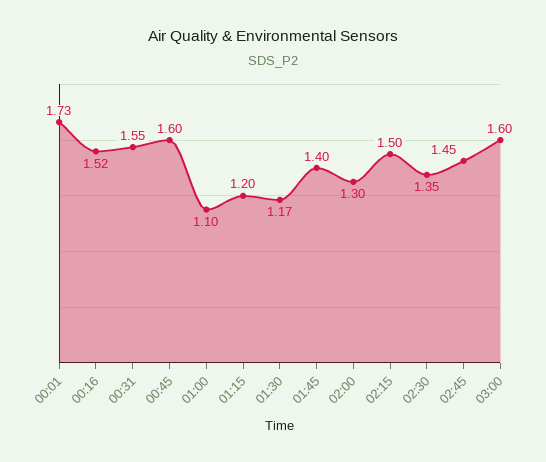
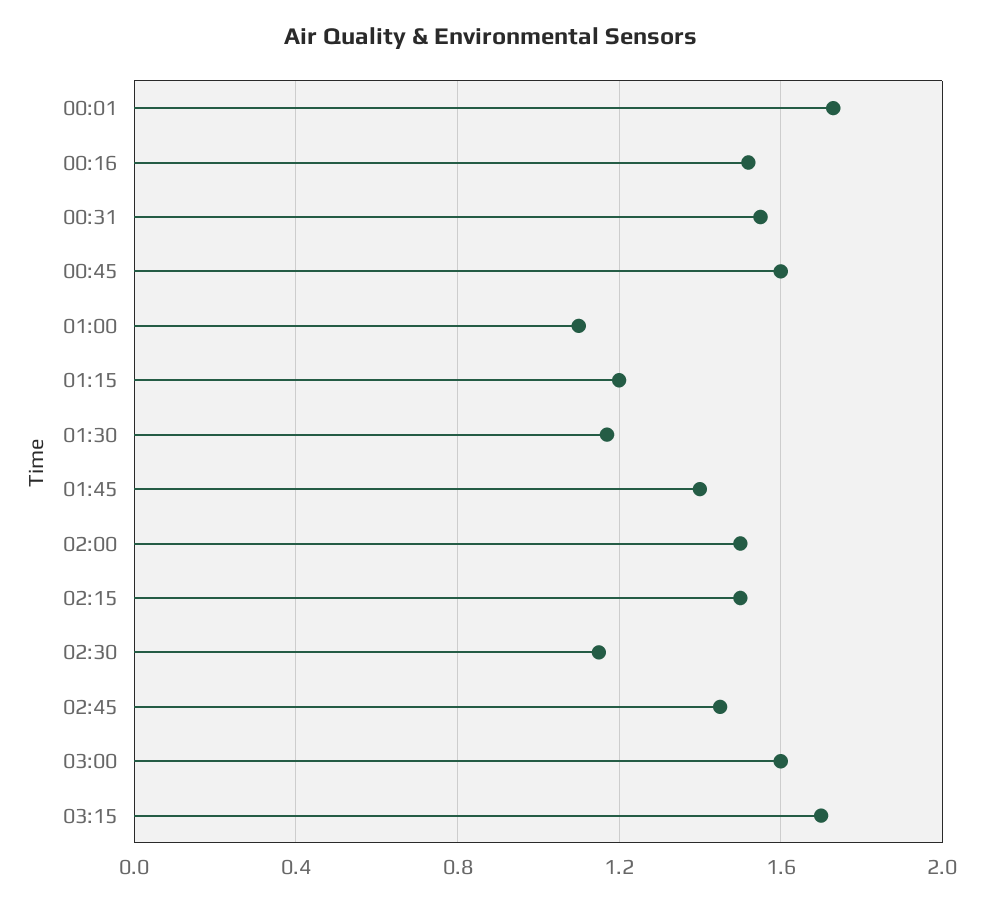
02:00: 1.3 -> 1.5
02:30: 1.35 -> 1.15
03:15: none -> 1.7

